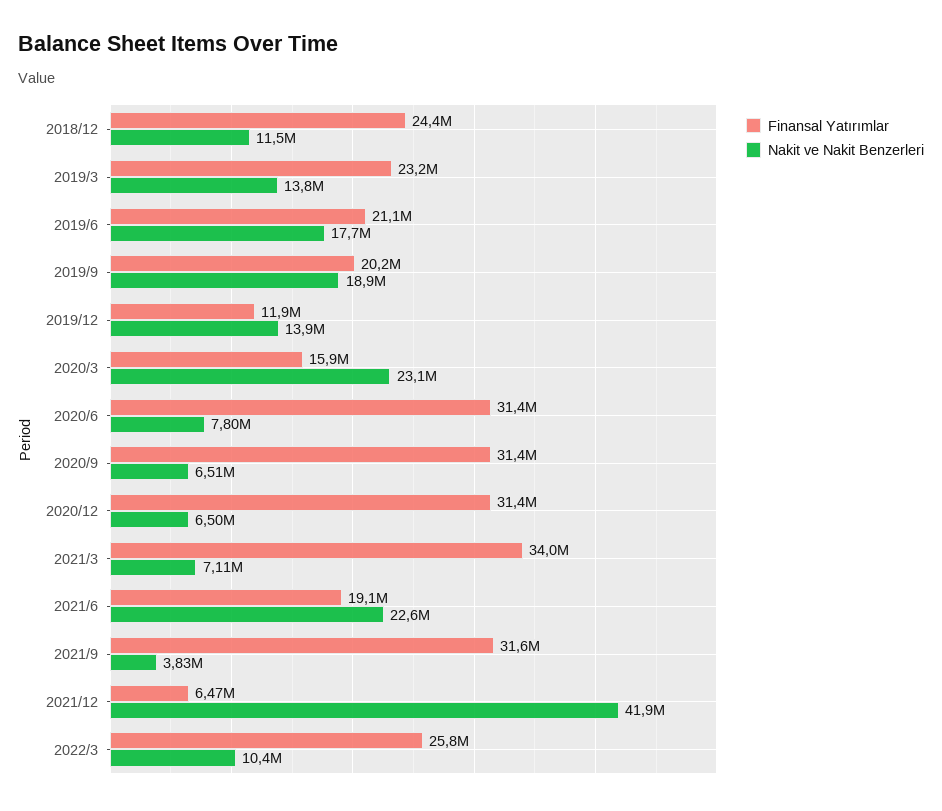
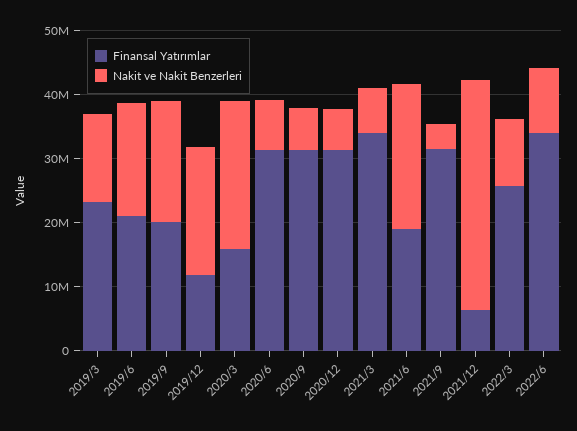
Finansal Yatırımlar, 2018/12: 24400000 -> none
Nakit ve Nakit Benzerleri, 2018/12: 11500000 -> none
Nakit ve Nakit Benzerleri, 2019/12: 13900000 -> 20000000
Nakit ve Nakit Benzerleri, 2021/12: 41900000 -> 36000000
Finansal Yatırımlar, 2022/6: none -> 34000000
Nakit ve Nakit Benzerleri, 2022/6: none -> 10000000

